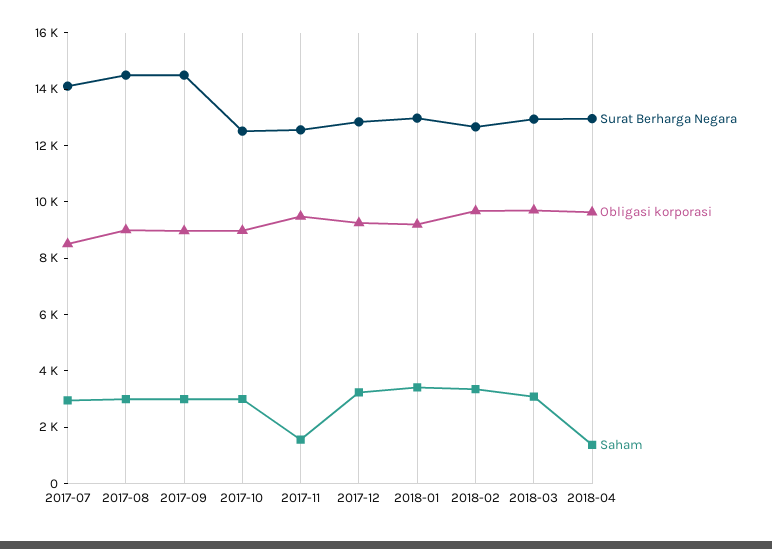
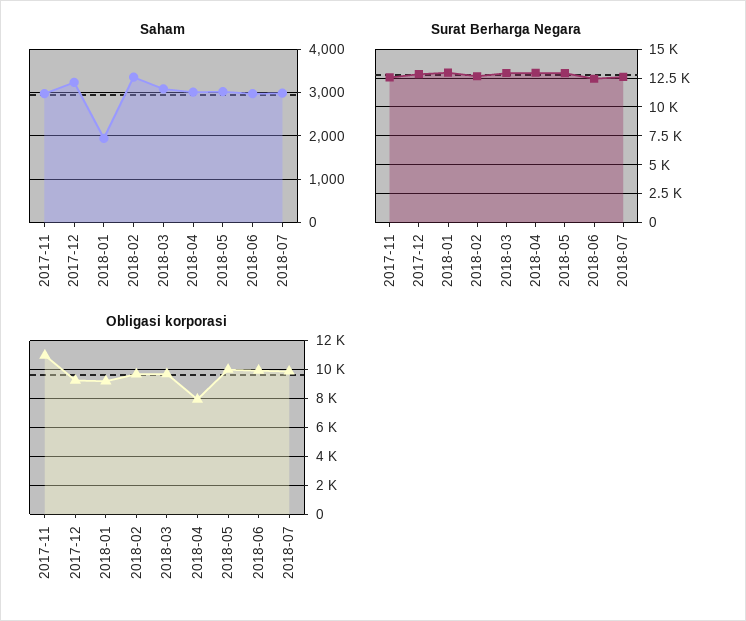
Surat Berharga Negara, 2017-07: 14000 -> none
Obligasi korporasi, 2017-07: 8500 -> none
Saham, 2017-07: 3000 -> none
Surat Berharga Negara, 2017-08: 14500 -> none
Obligasi korporasi, 2017-08: 9000 -> none
Saham, 2017-08: 3000 -> none
Surat Berharga Negara, 2017-09: 14500 -> none
Obligasi korporasi, 2017-09: 9000 -> none
Saham, 2017-09: 3000 -> none
Surat Berharga Negara, 2017-10: 12500 -> none
Obligasi korporasi, 2017-10: 9000 -> none
Saham, 2017-10: 3000 -> none
Obligasi korporasi, 2017-11: 9500 -> 11000
Saham, 2017-11: 1500 -> 3000
Saham, 2018-01: 3500 -> 2000
Obligasi korporasi, 2018-04: 9500 -> 8000
Saham, 2018-04: 1500 -> 3000
Saham, 2018-05: none -> 3000
Saham, 2018-06: none -> 3000
Saham, 2018-07: none -> 3000
Surat Berharga Negara, 2018-05: none -> 12500
Surat Berharga Negara, 2018-06: none -> 12500
Surat Berharga Negara, 2018-07: none -> 12500
Obligasi korporasi, 2018-05: none -> 10000
Obligasi korporasi, 2018-06: none -> 10000
Obligasi korporasi, 2018-07: none -> 10000

